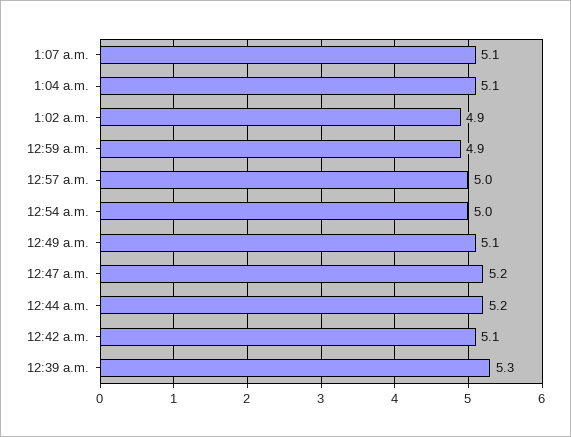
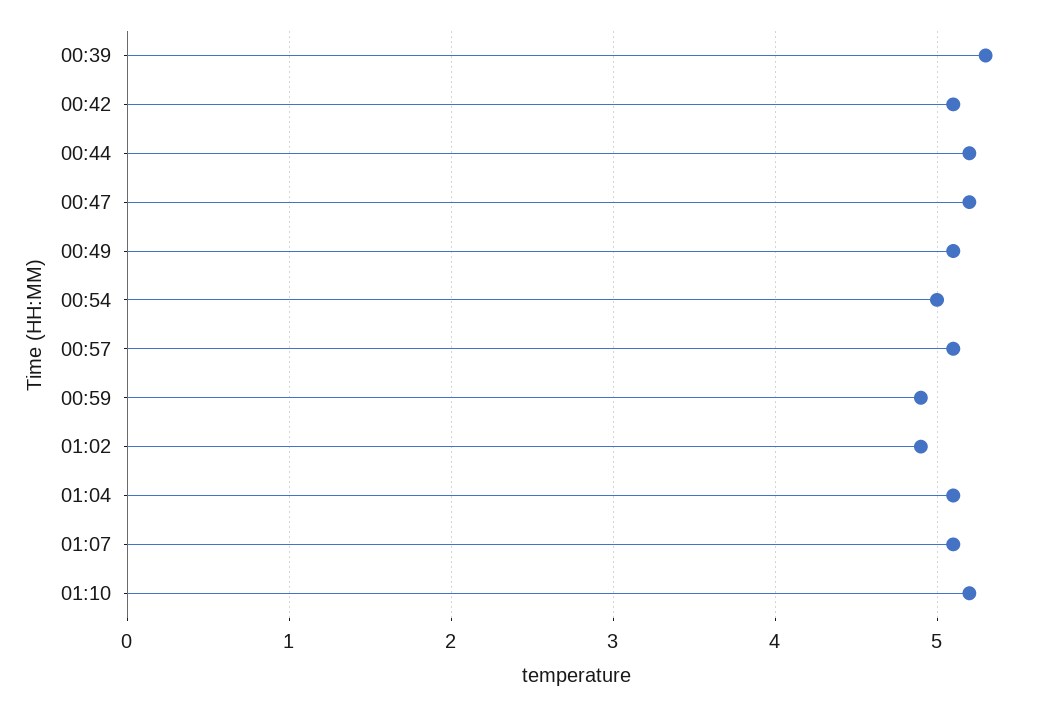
12:57 a.m.: 5 -> 5.1
01:10: none -> 5.2

